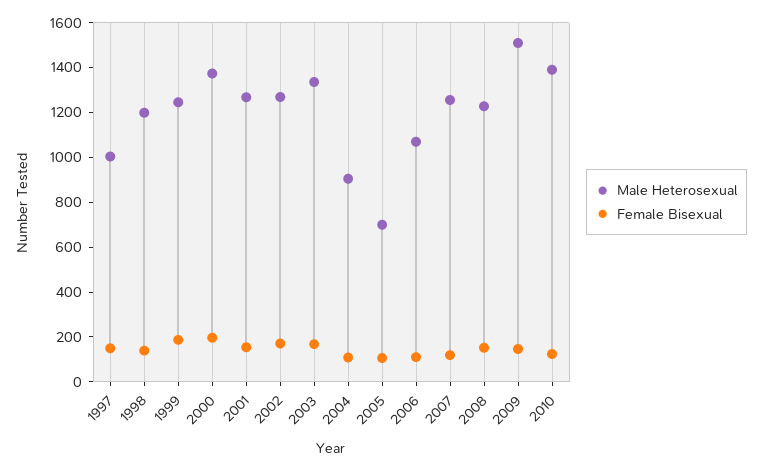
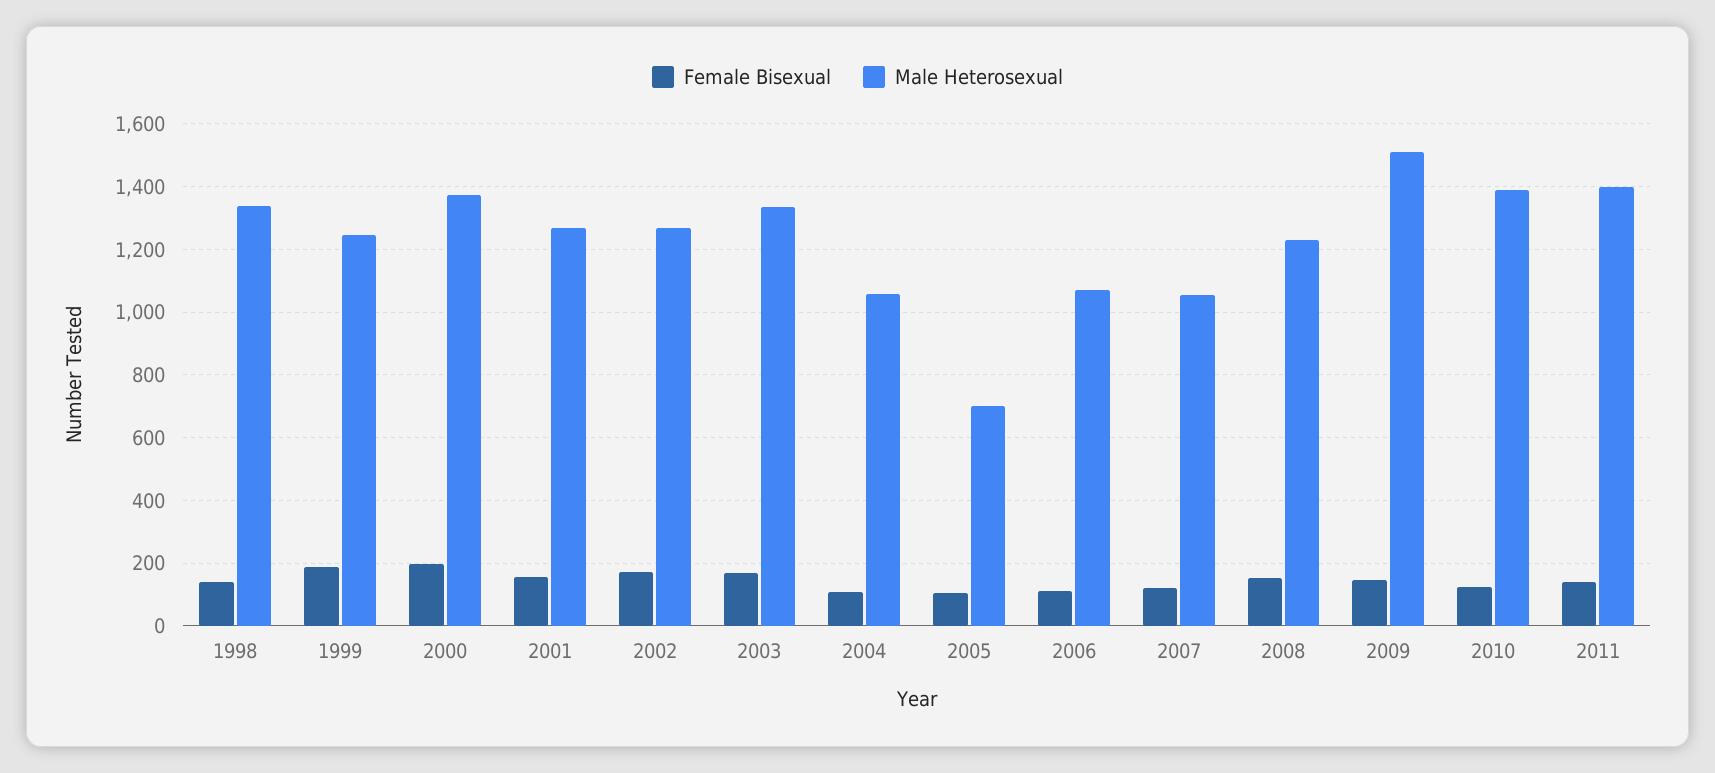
Male Heterosexual, 1997: 1000 -> none
Female Bisexual, 1997: 150 -> none
Male Heterosexual, 1998: 1200 -> 1340
Male Heterosexual, 2004: 900 -> 1060
Male Heterosexual, 2007: 1250 -> 1060
Female Bisexual, 2011: none -> 140
Male Heterosexual, 2011: none -> 1400

